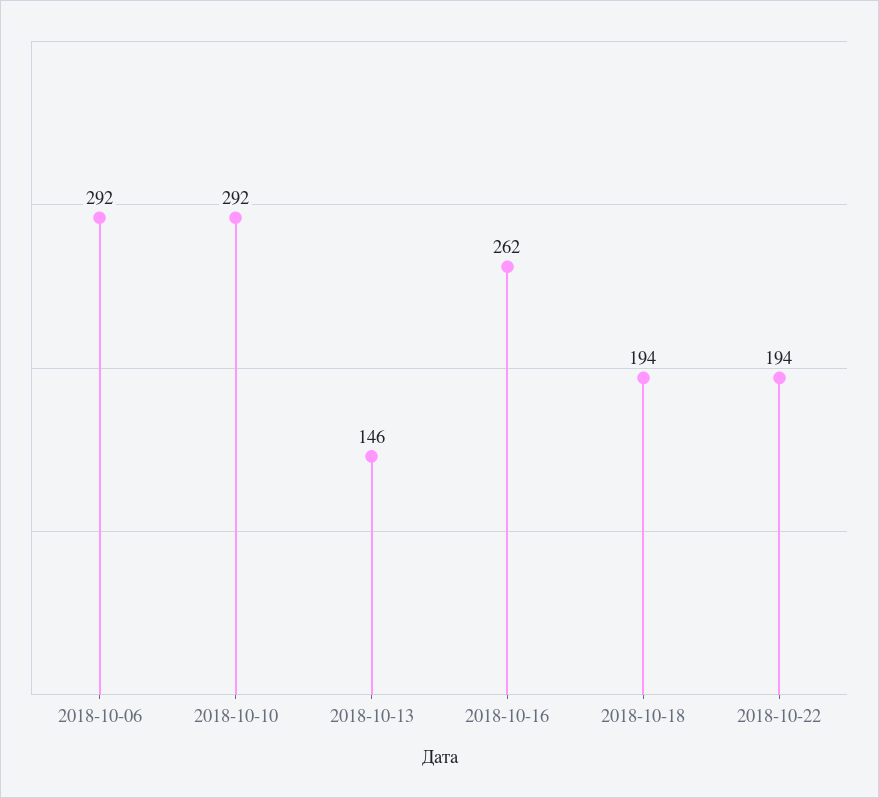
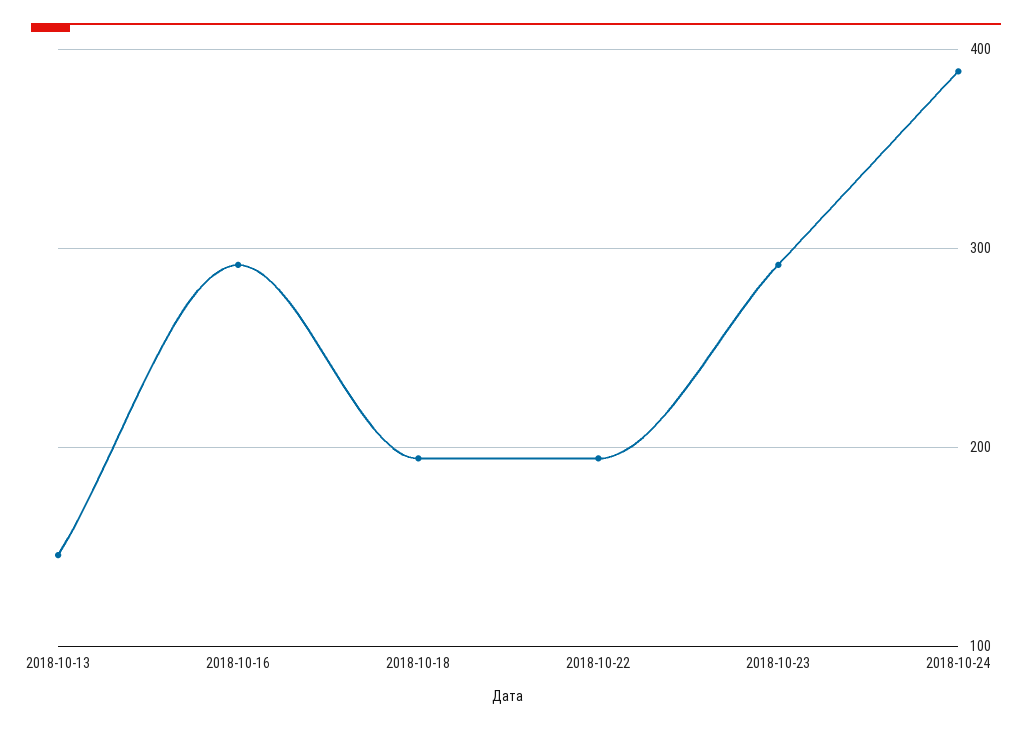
2018-10-06: 292 -> none
2018-10-10: 292 -> none
2018-10-16: 262 -> 290
2018-10-23: none -> 290
2018-10-24: none -> 390

